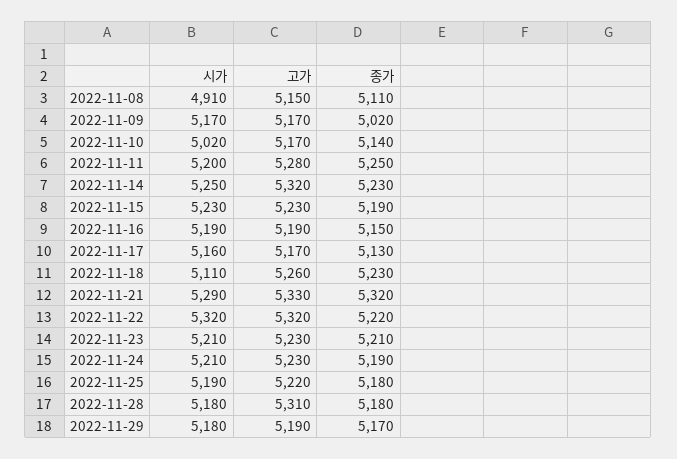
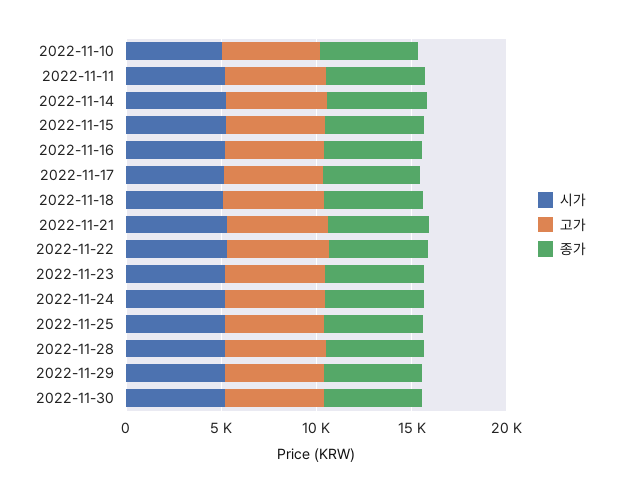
시가, 2022-11-08: 4910 -> none
고가, 2022-11-08: 5150 -> none
종가, 2022-11-08: 5110 -> none
시가, 2022-11-09: 5170 -> none
고가, 2022-11-09: 5170 -> none
종가, 2022-11-09: 5020 -> none
시가, 2022-11-30: none -> 5000
고가, 2022-11-30: none -> 5000
종가, 2022-11-30: none -> 5000

